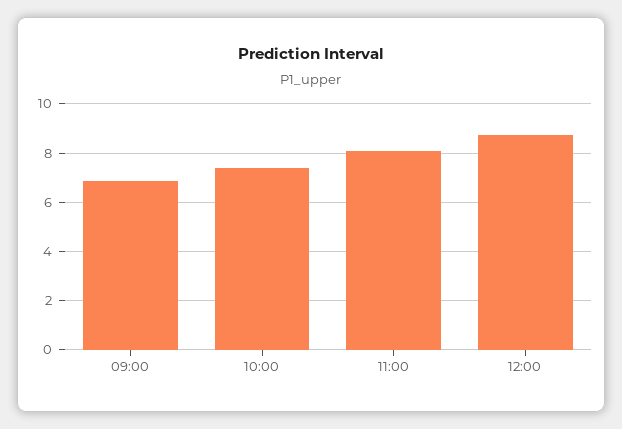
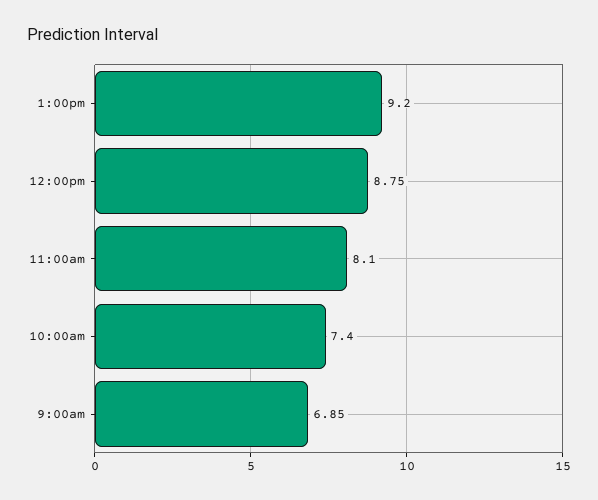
1:00pm: none -> 9.2

